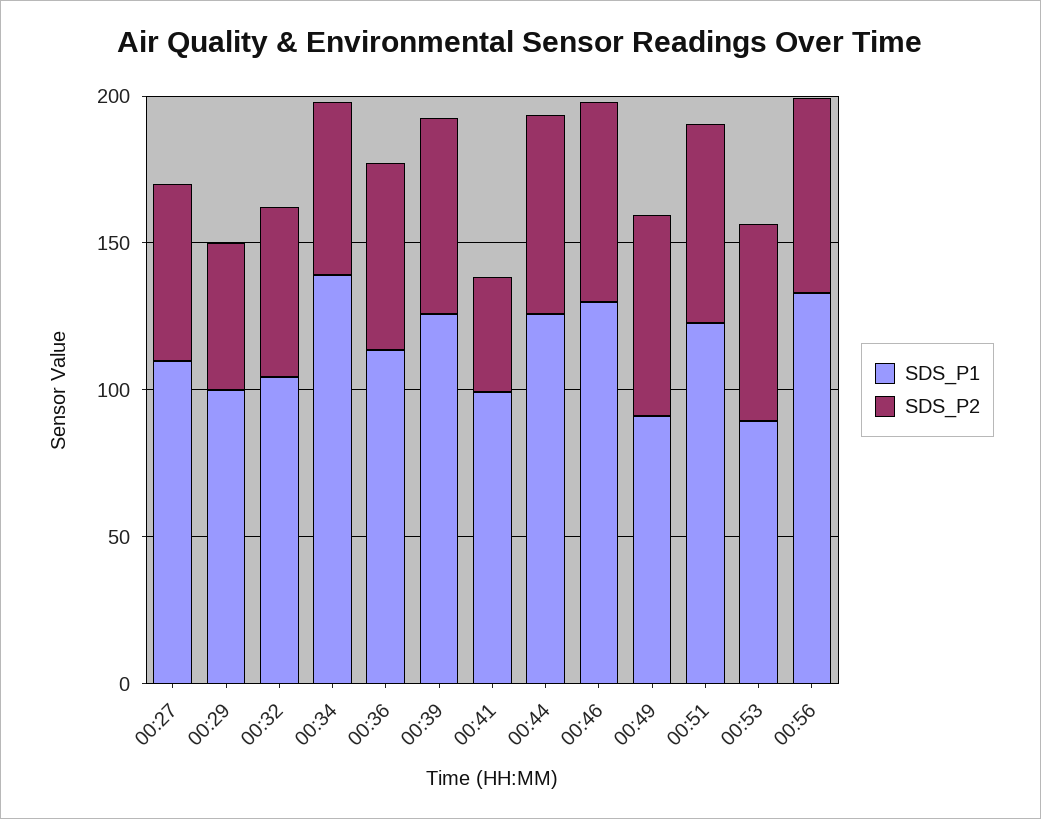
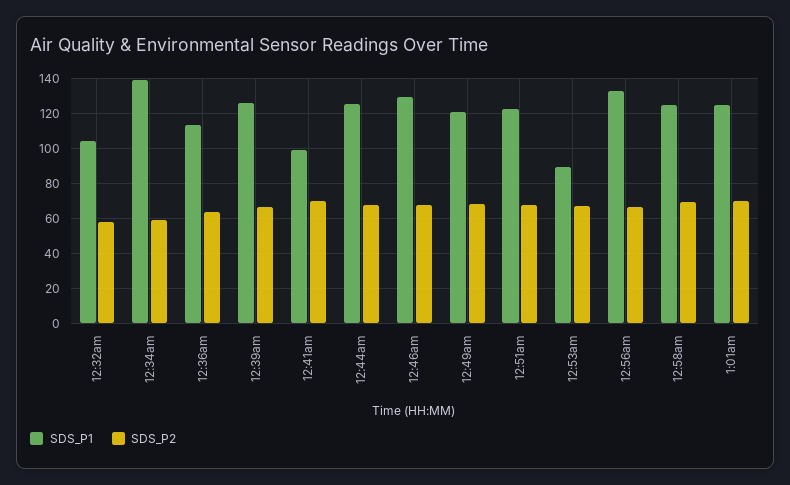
SDS_P1, 00:27: 110 -> none
SDS_P2, 00:27: 60 -> none
SDS_P1, 00:29: 100 -> none
SDS_P2, 00:29: 50 -> none
SDS_P2, 00:41: 40 -> 70
SDS_P1, 00:49: 90 -> 120
SDS_P1, 12:58am: none -> 125
SDS_P2, 12:58am: none -> 70
SDS_P1, 1:01am: none -> 125
SDS_P2, 1:01am: none -> 70

